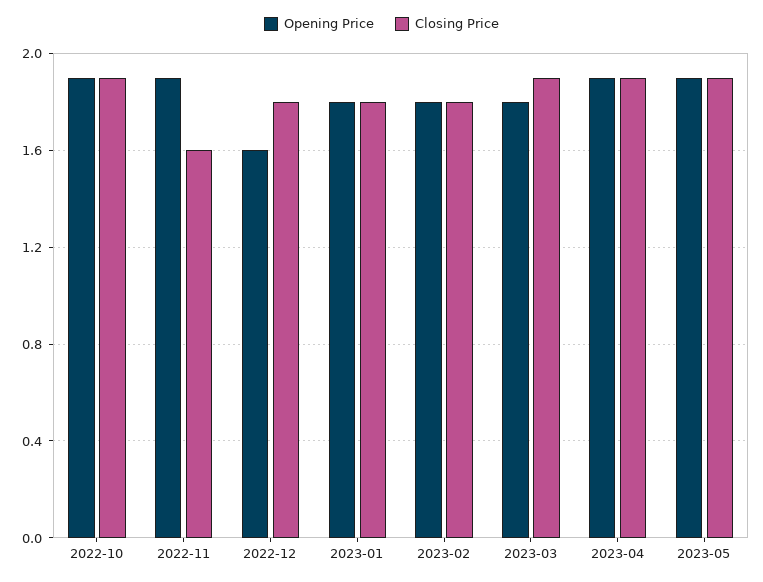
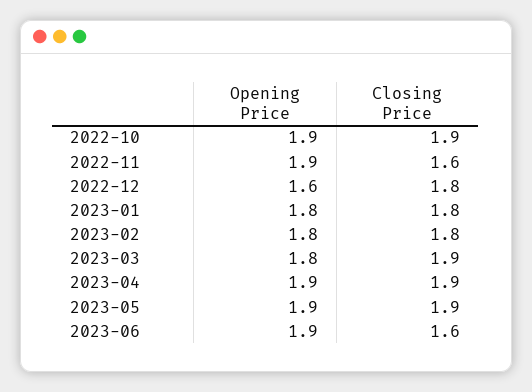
Opening Price, 2023-06: none -> 1.9
Closing Price, 2023-06: none -> 1.6

